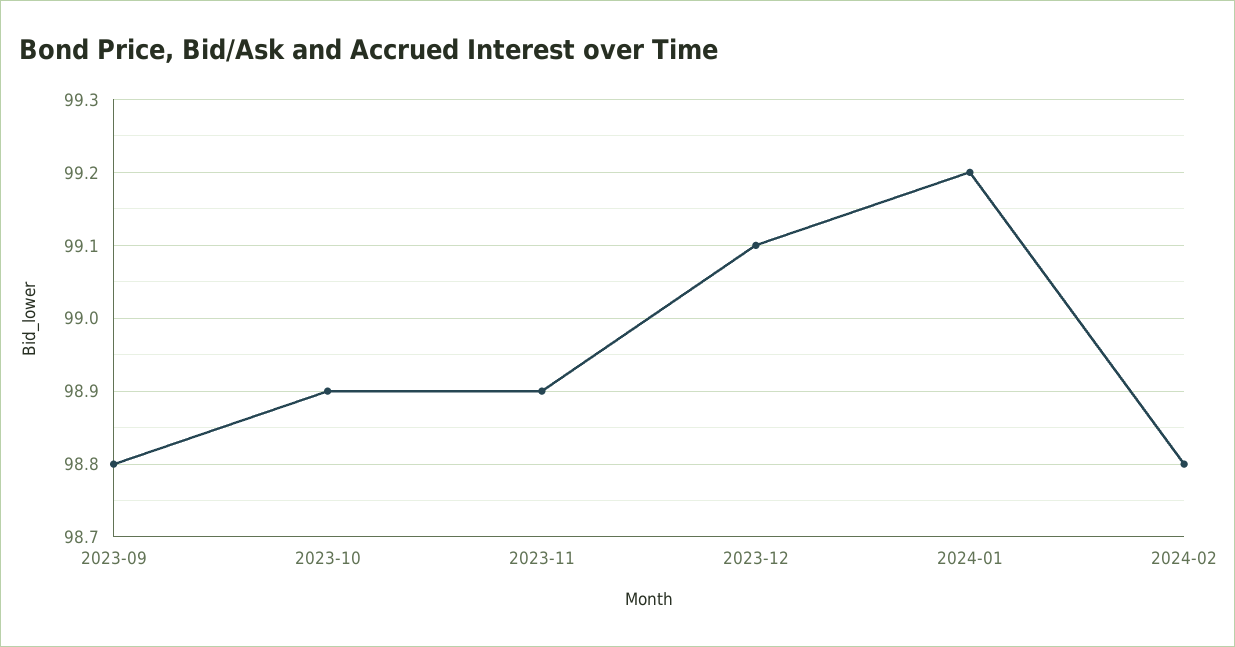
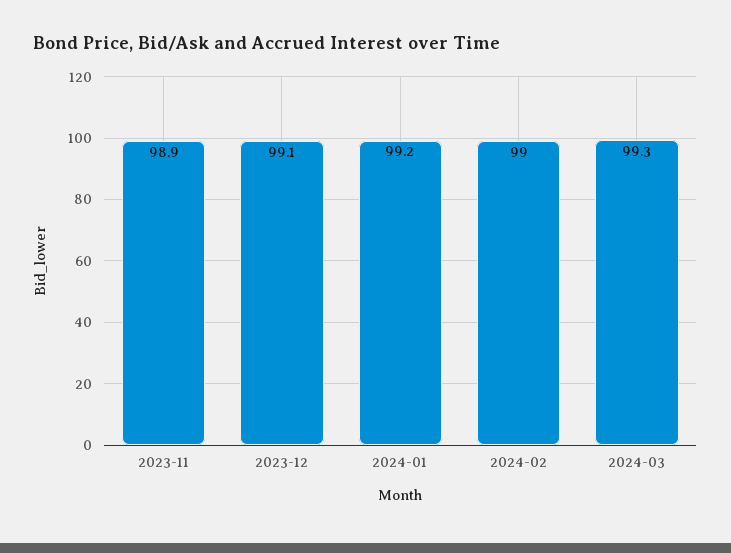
2023-09: 98.8 -> none
2023-10: 98.9 -> none
2024-02: 98.8 -> 99
2024-03: none -> 99.3

